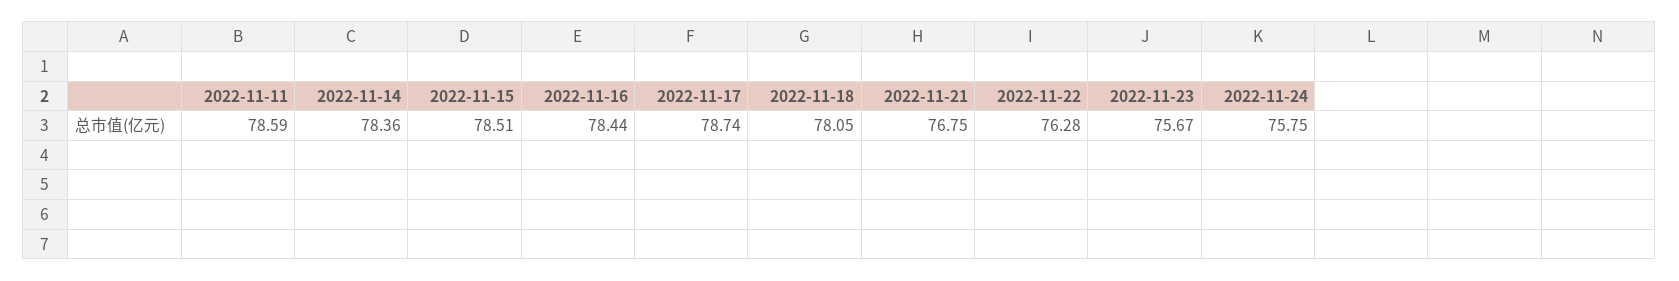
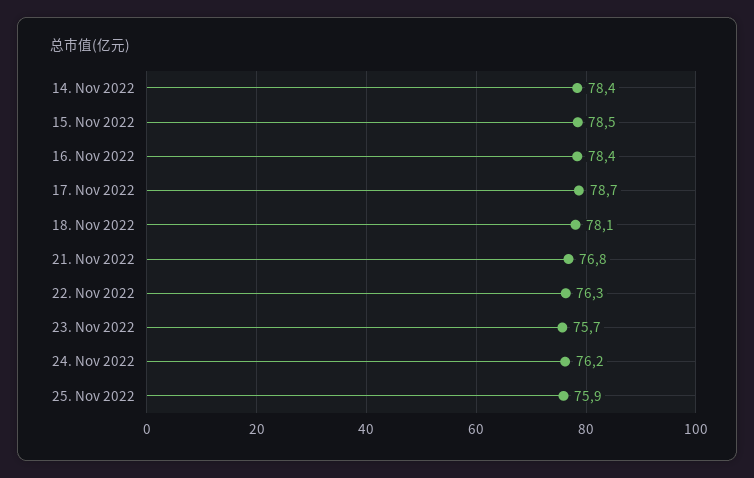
2022-11-11: 78.59 -> none
2022-11-24: 75.75 -> 76.2
25. Nov 2022: none -> 75.9

